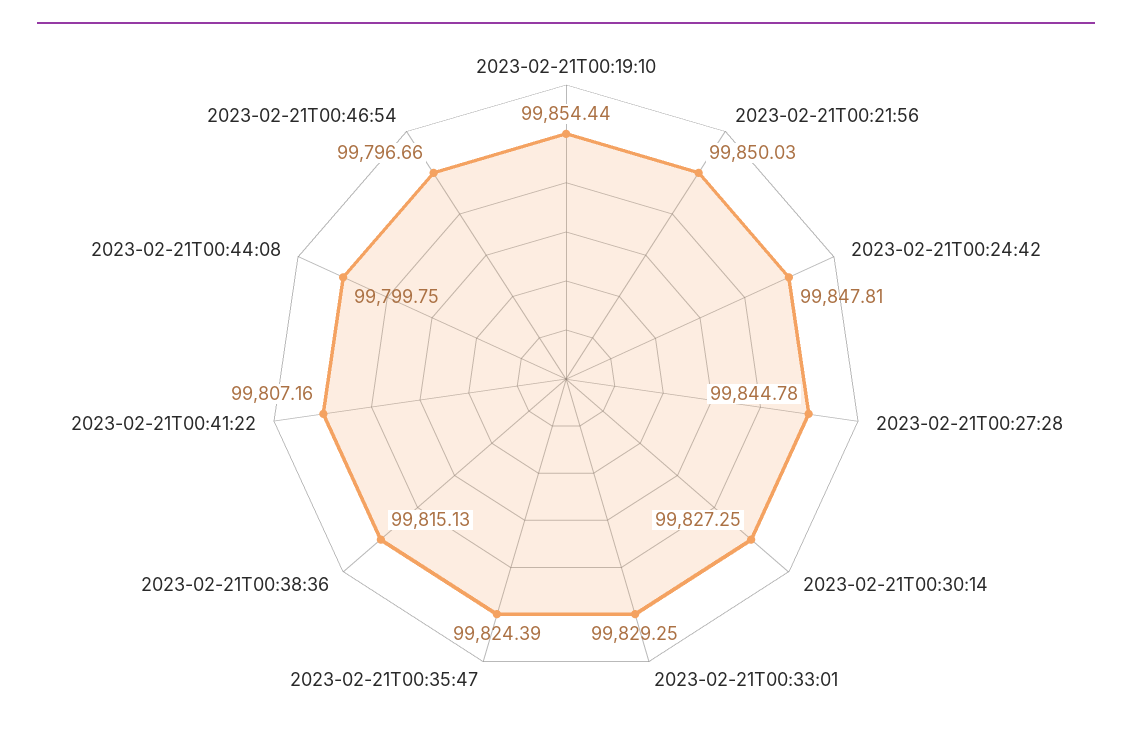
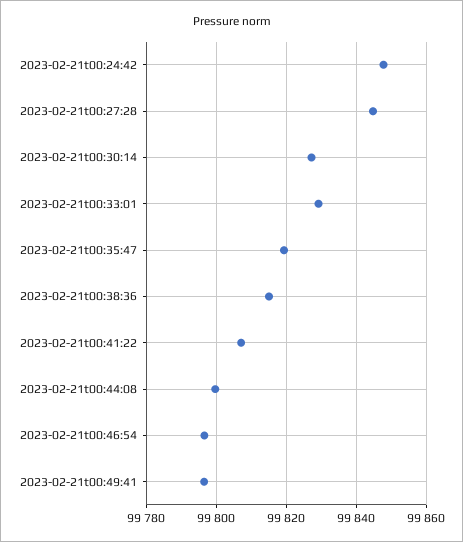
2023-02-21T00:19:10: 99854.44 -> none
2023-02-21T00:21:56: 99850.03 -> none
2023-02-21T00:35:47: 99824.39 -> 99820
2023-02-21t00:49:41: none -> 99796

